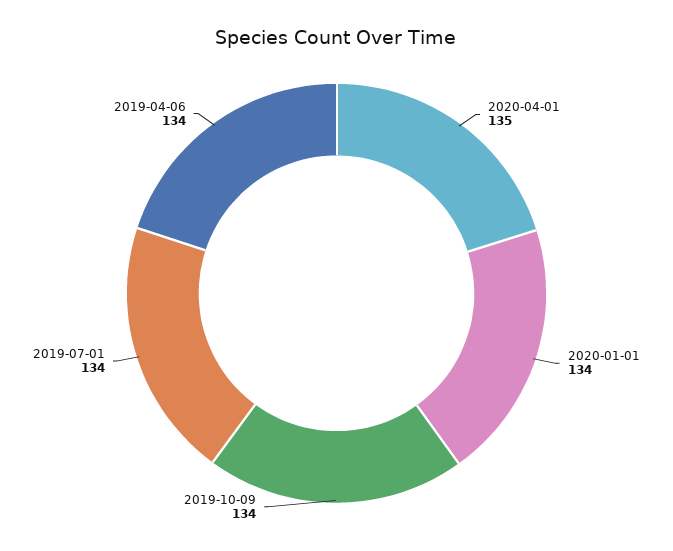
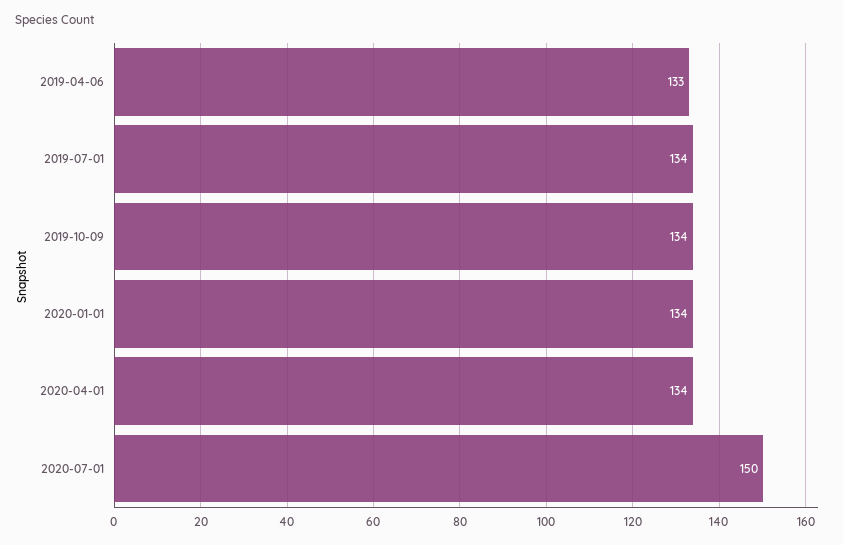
2020-04-01: 135 -> 134
2019-04-06: 134 -> 133
2020-07-01: none -> 150

